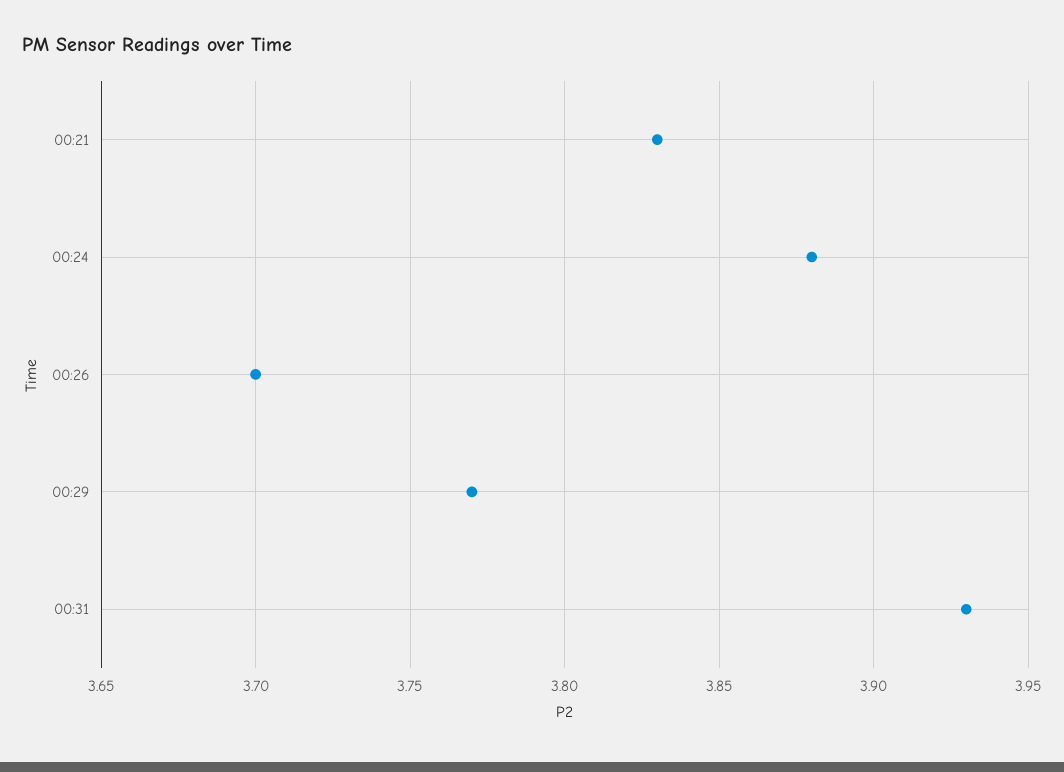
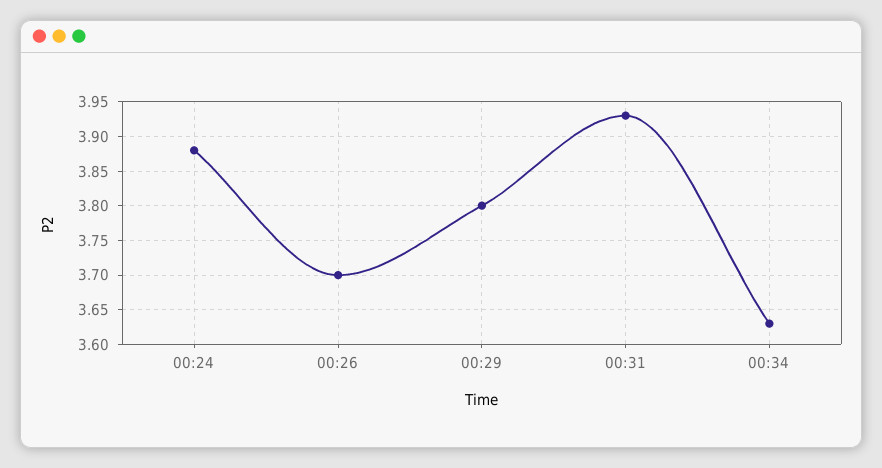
00:21: 3.83 -> none
00:29: 3.77 -> 3.8
00:34: none -> 3.63

